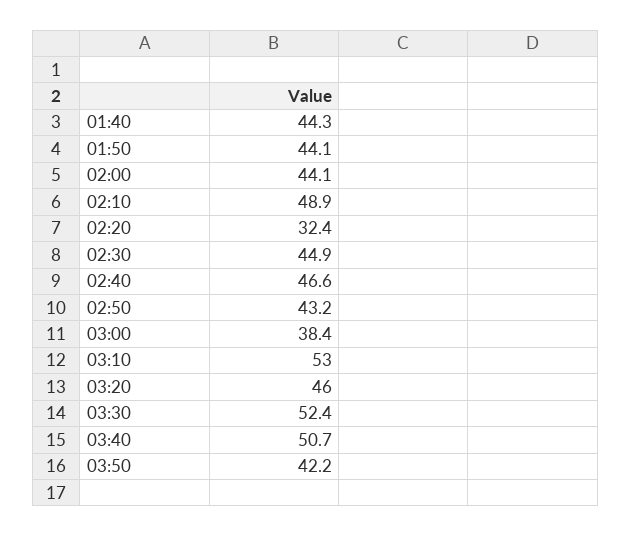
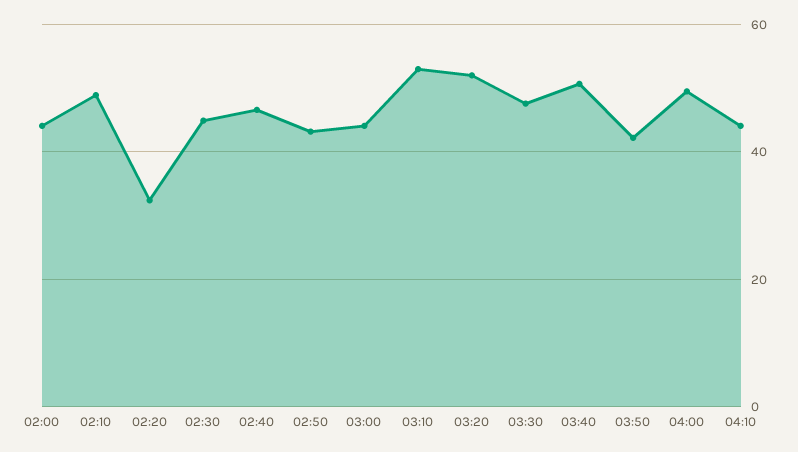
01:40: 44.3 -> none
01:50: 44.1 -> none
03:00: 38.4 -> 44
03:20: 46 -> 52
03:30: 52.4 -> 48
04:00: none -> 50
04:10: none -> 44

